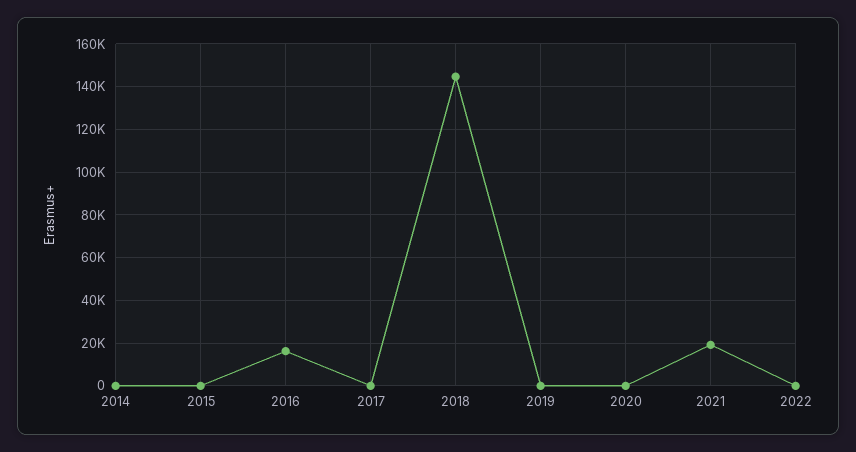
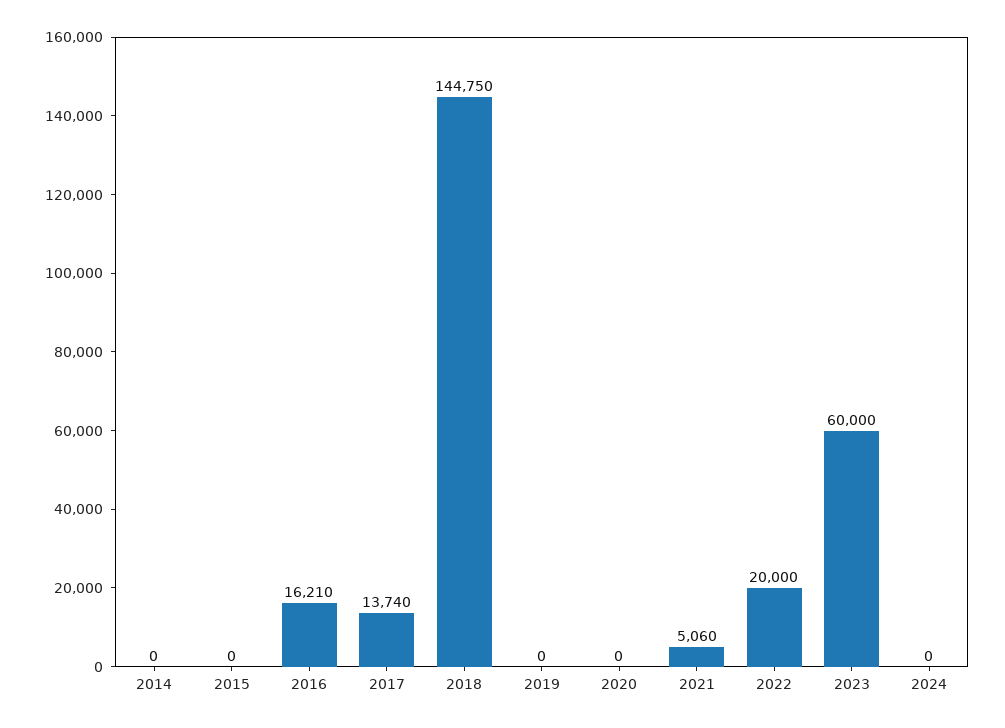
2017: 0 -> 13740
2021: 20000 -> 5060
2022: 0 -> 20000
2023: none -> 60000
2024: none -> 0

